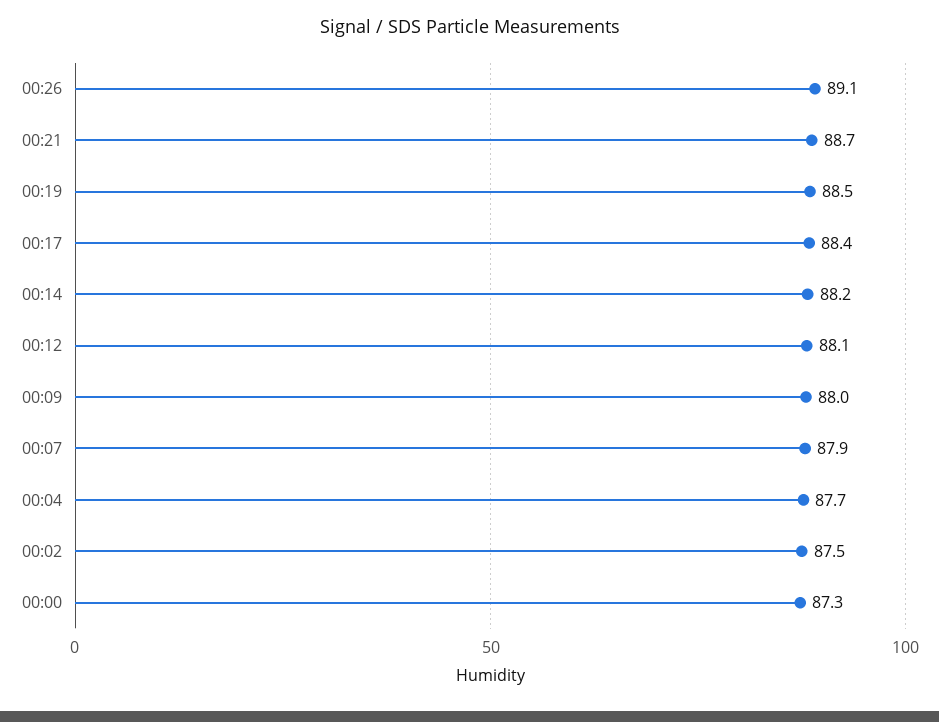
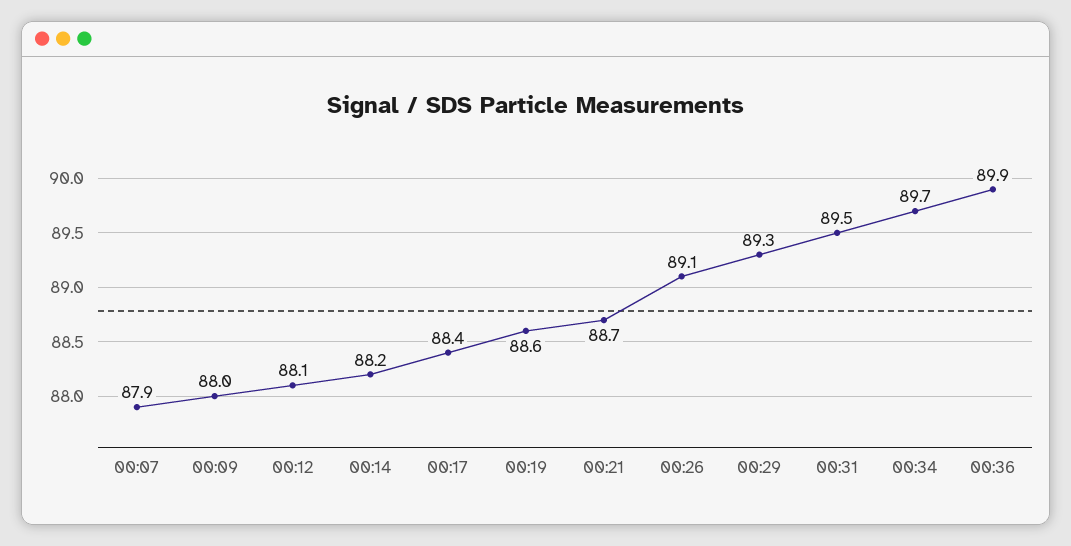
00:19: 88.5 -> 88.6
00:04: 87.7 -> none
00:02: 87.5 -> none
00:00: 87.3 -> none
00:29: none -> 89.3
00:31: none -> 89.5
00:34: none -> 89.7
00:36: none -> 89.9

